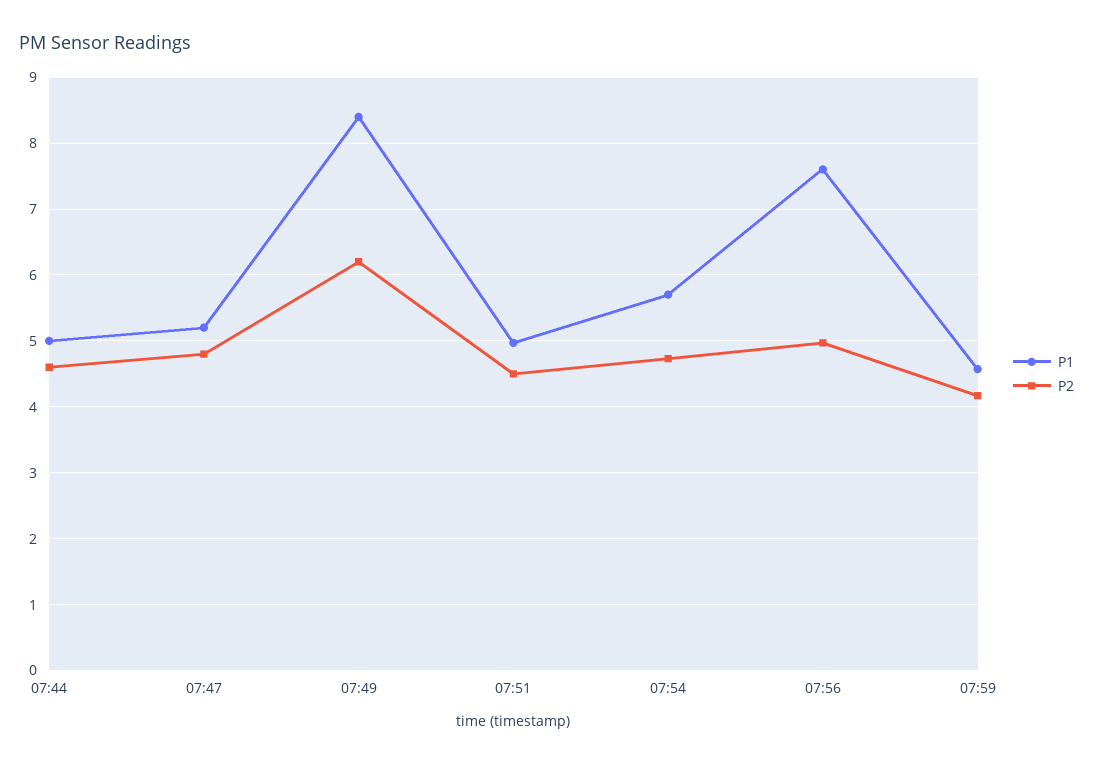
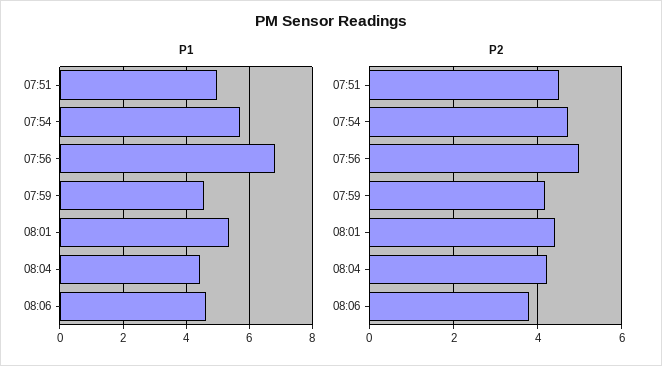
P1, 07:44: 5 -> none
P2, 07:44: 4.6 -> none
P1, 07:47: 5.2 -> none
P2, 07:47: 4.8 -> none
P1, 07:49: 8.4 -> none
P2, 07:49: 6.2 -> none
P1, 07:56: 7.6 -> 6.8
P1, 08:01: none -> 5.4
P1, 08:04: none -> 4.4
P1, 08:06: none -> 4.6
P2, 08:01: none -> 4.4
P2, 08:04: none -> 4.2
P2, 08:06: none -> 3.8

